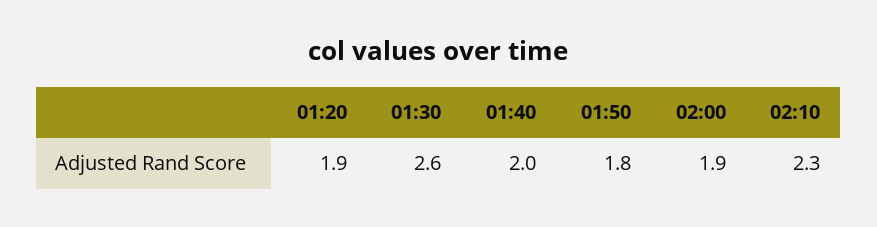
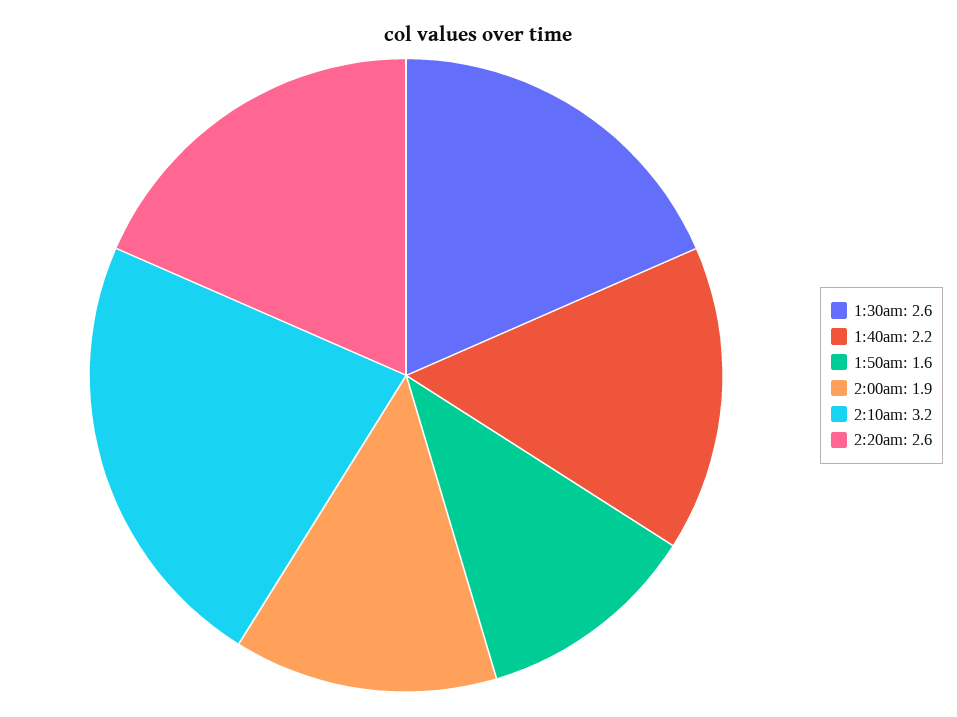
01:20: 1.9 -> none
01:40: 2 -> 2.2
01:50: 1.8 -> 1.6
02:10: 2.3 -> 3.2
2:20am: none -> 2.6

